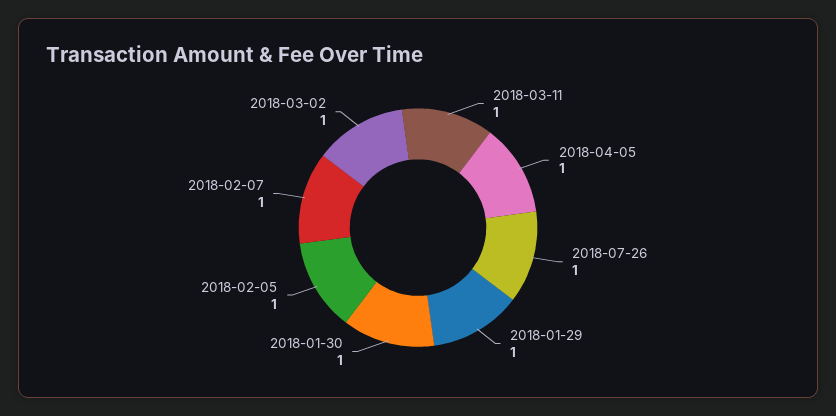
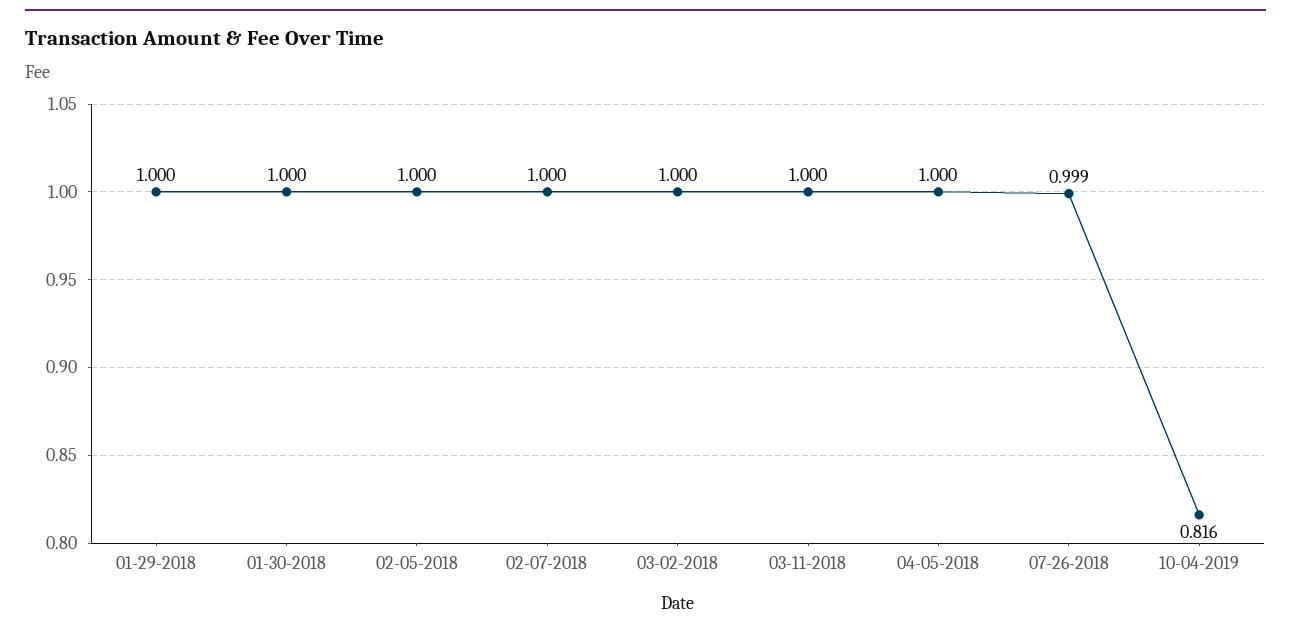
2018-07-26: 1 -> 0.999
10-04-2019: none -> 0.816

